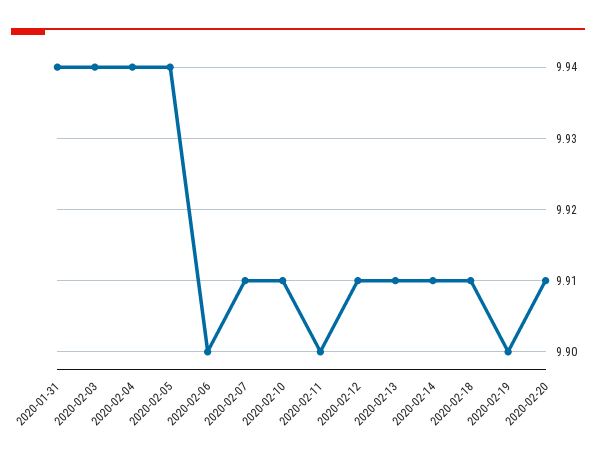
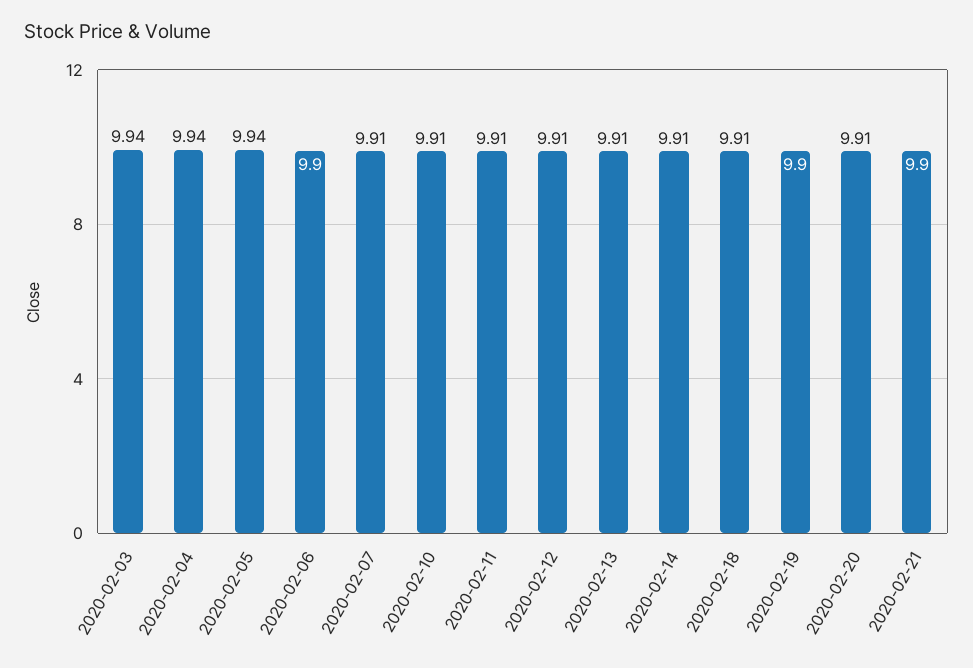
2020-01-31: 9.94 -> none
2020-02-11: 9.9 -> 9.91
2020-02-21: none -> 9.9

